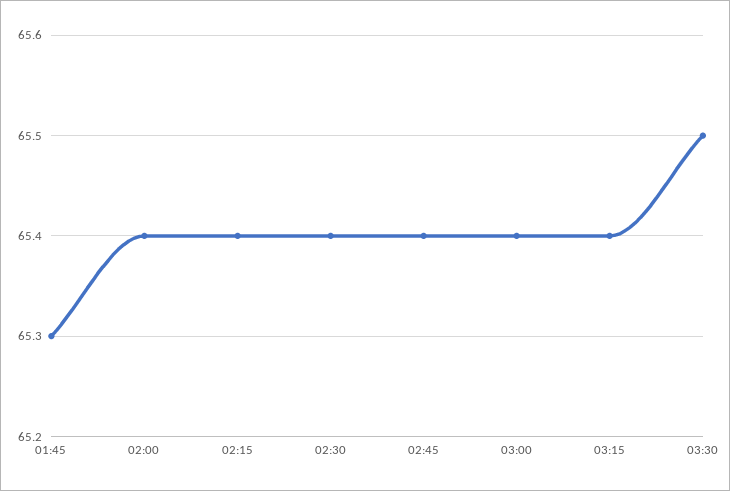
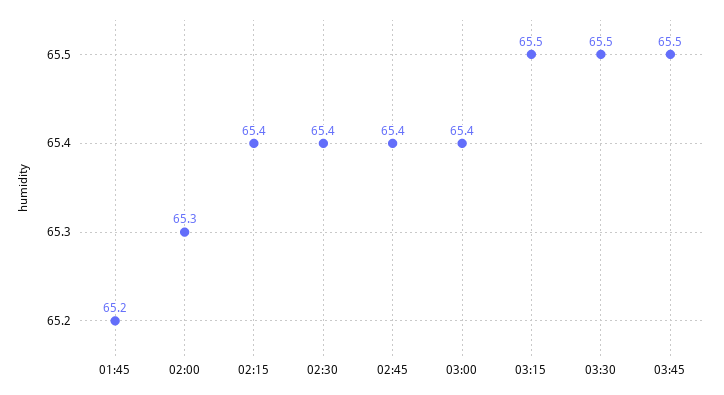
01:45: 65.3 -> 65.2
02:00: 65.4 -> 65.3
03:15: 65.4 -> 65.5
03:45: none -> 65.5

